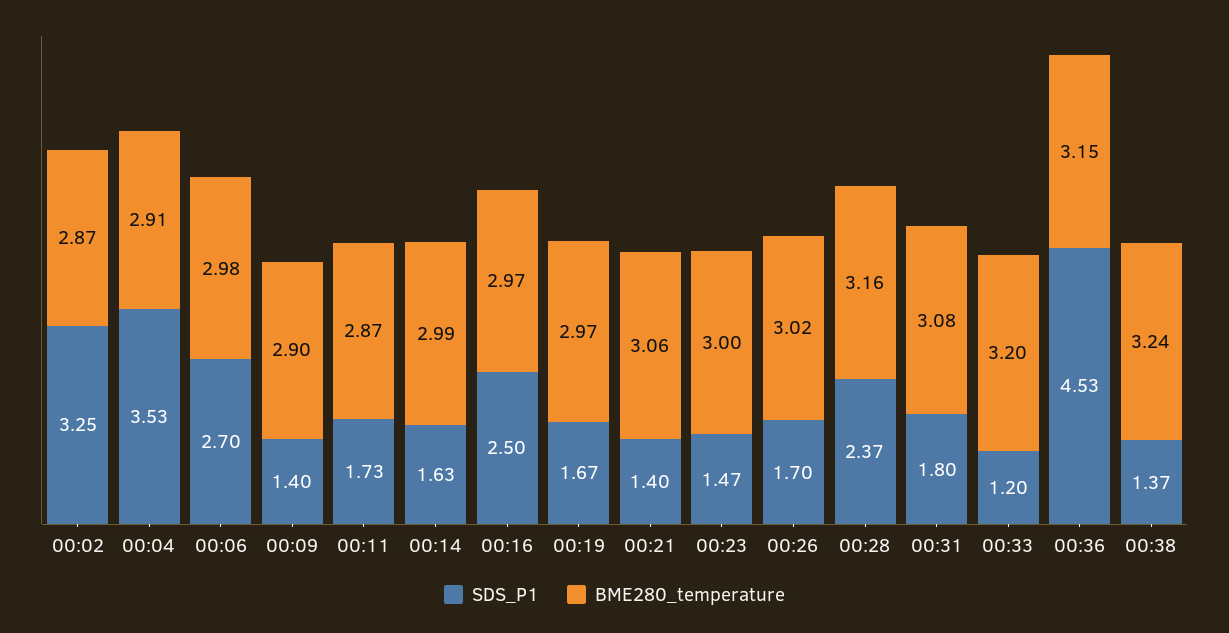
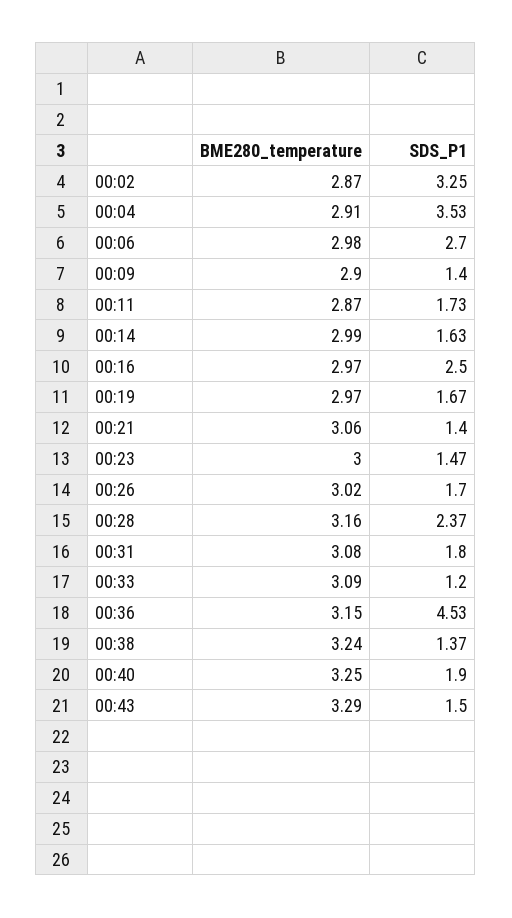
BME280_temperature, 00:33: 3.2 -> 3.09
BME280_temperature, 00:40: none -> 3.25
SDS_P1, 00:40: none -> 1.9
BME280_temperature, 00:43: none -> 3.29
SDS_P1, 00:43: none -> 1.5

